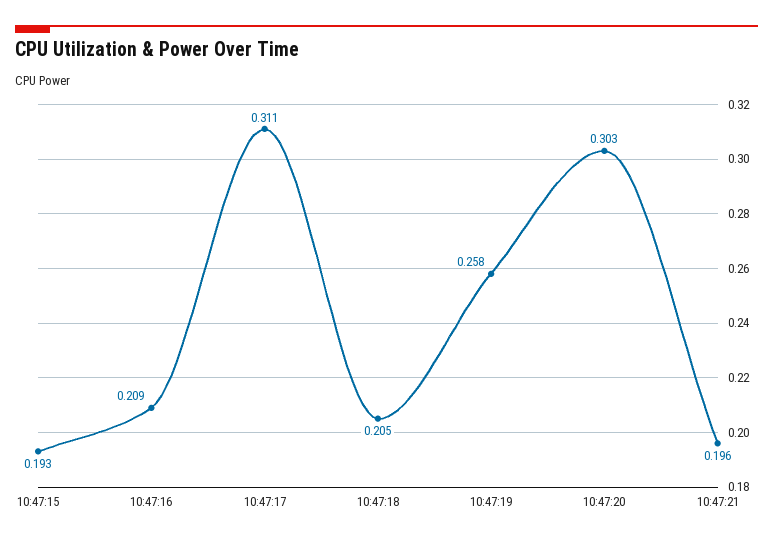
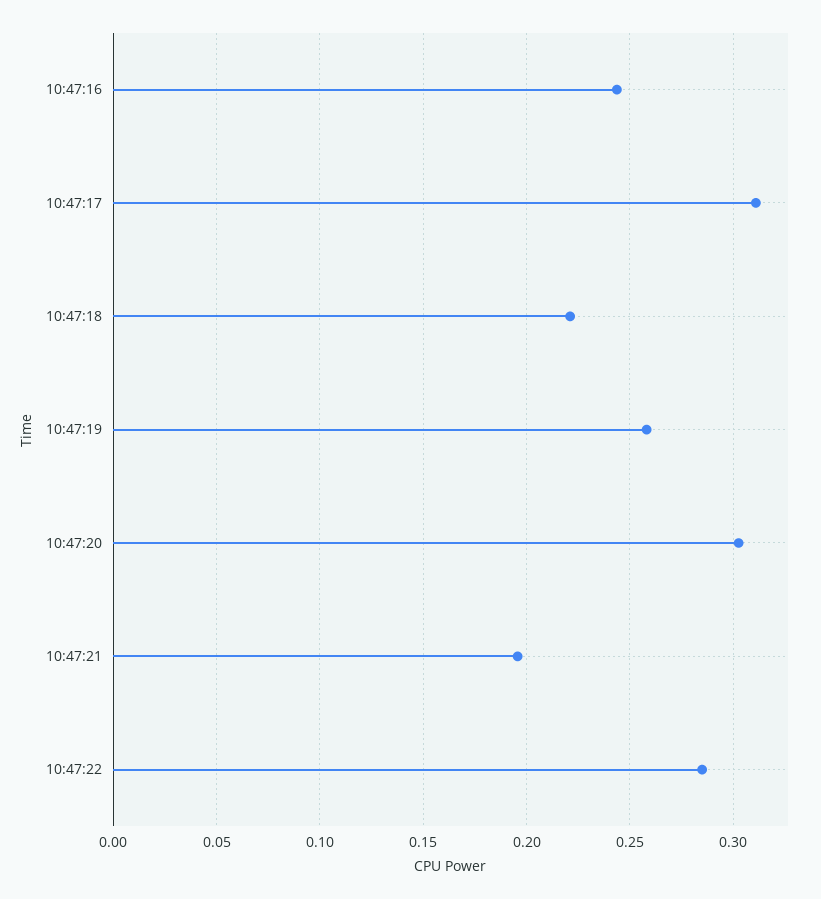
10:47:15: 0.193 -> none
10:47:16: 0.209 -> 0.245
10:47:18: 0.205 -> 0.22
10:47:22: none -> 0.285

